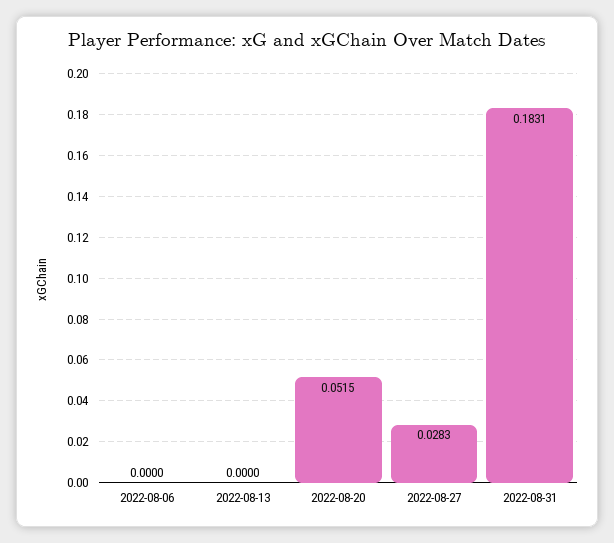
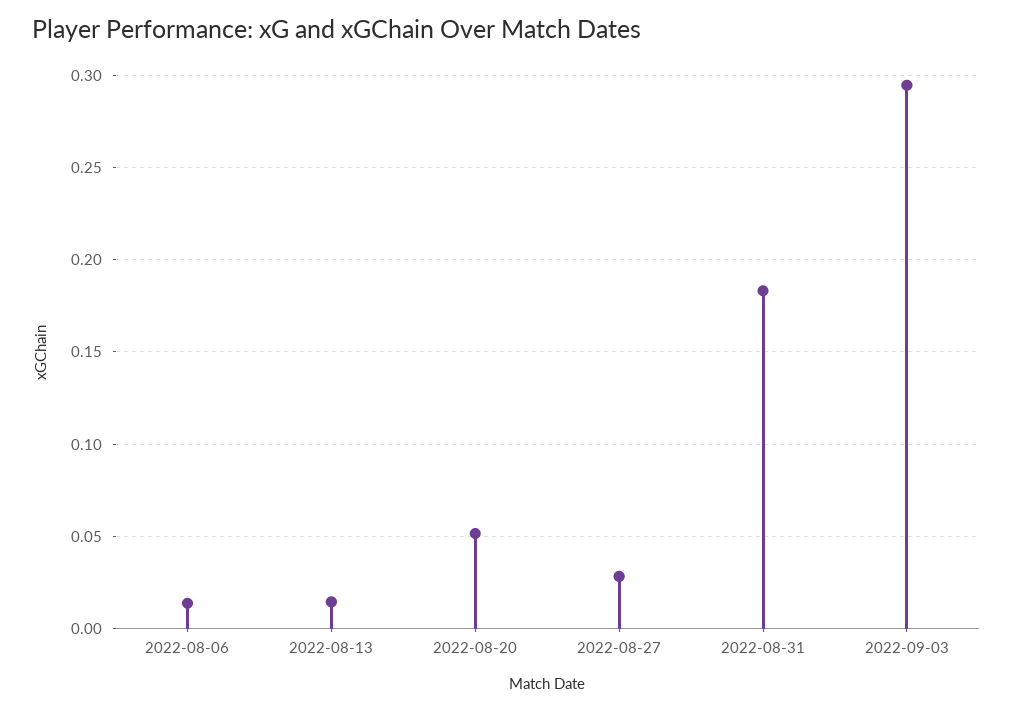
2022-08-06: 0 -> 0.015
2022-08-13: 0 -> 0.015
2022-09-03: none -> 0.295

